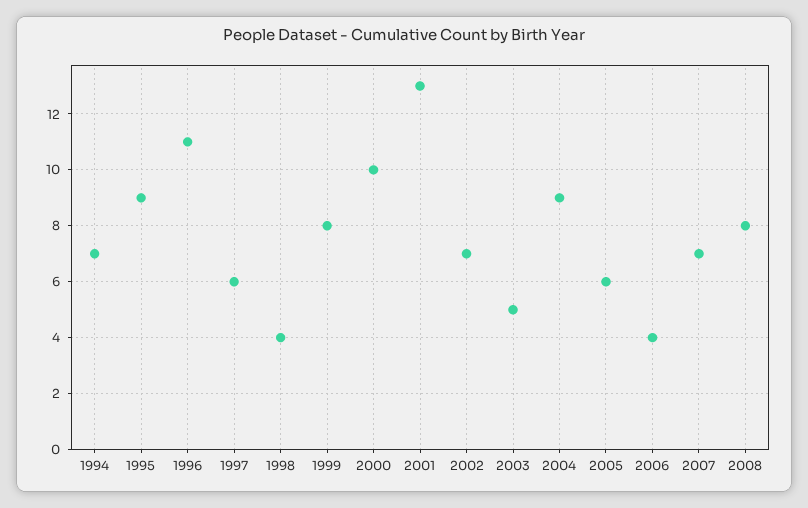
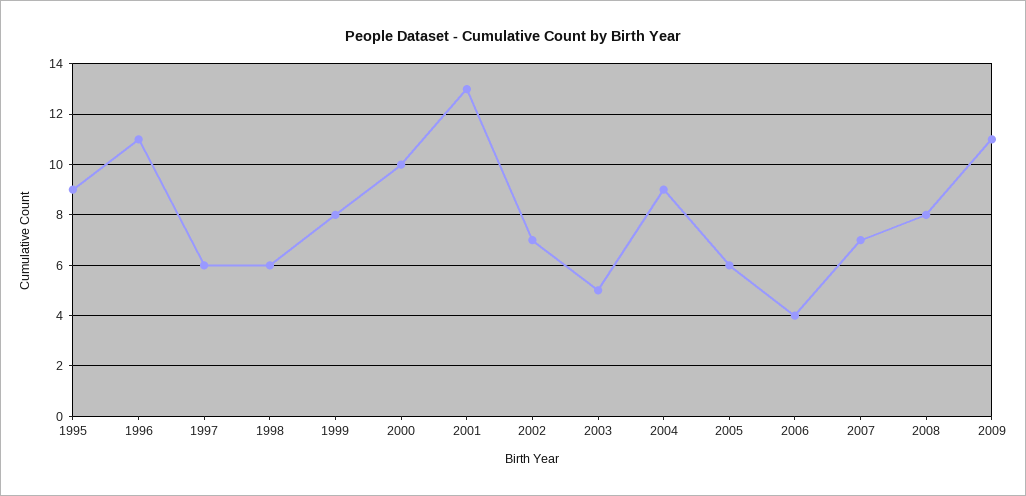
1994: 7 -> none
1998: 4 -> 6
2009: none -> 11

